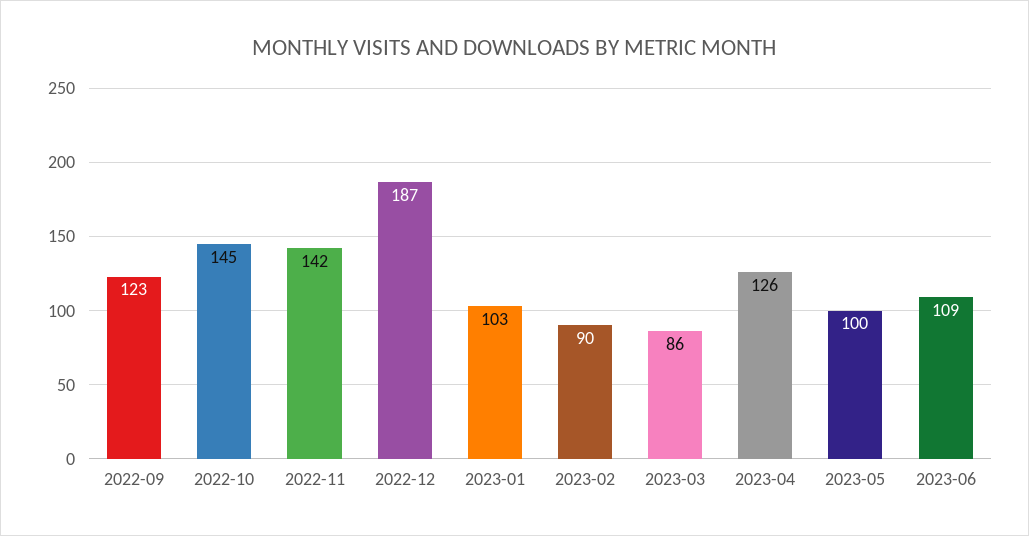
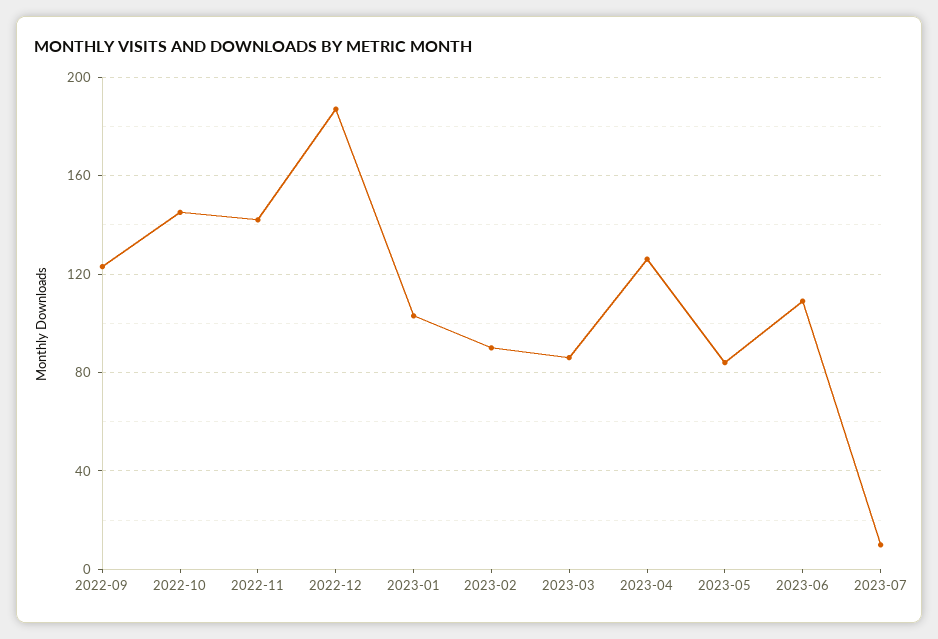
2023-05: 100 -> 85
2023-07: none -> 10

